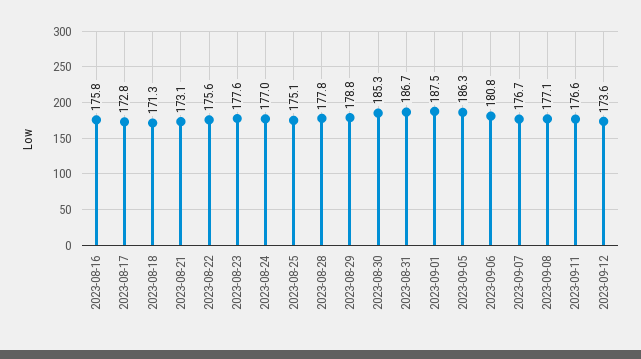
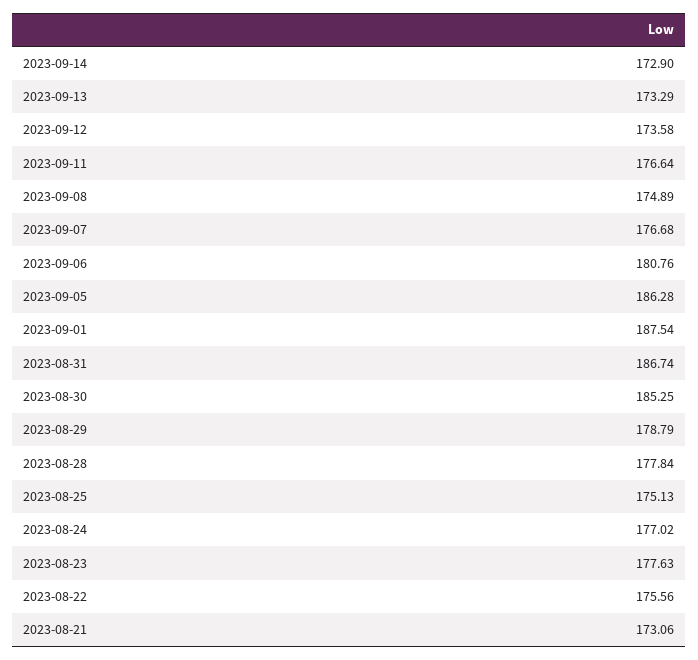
2023-08-16: 175.8 -> none
2023-08-17: 172.8 -> none
2023-08-18: 171.3 -> none
2023-09-08: 177.1 -> 174.89
2023-09-14: none -> 172.9
2023-09-13: none -> 173.29

